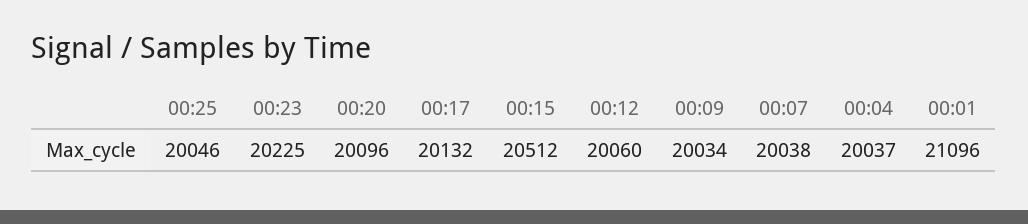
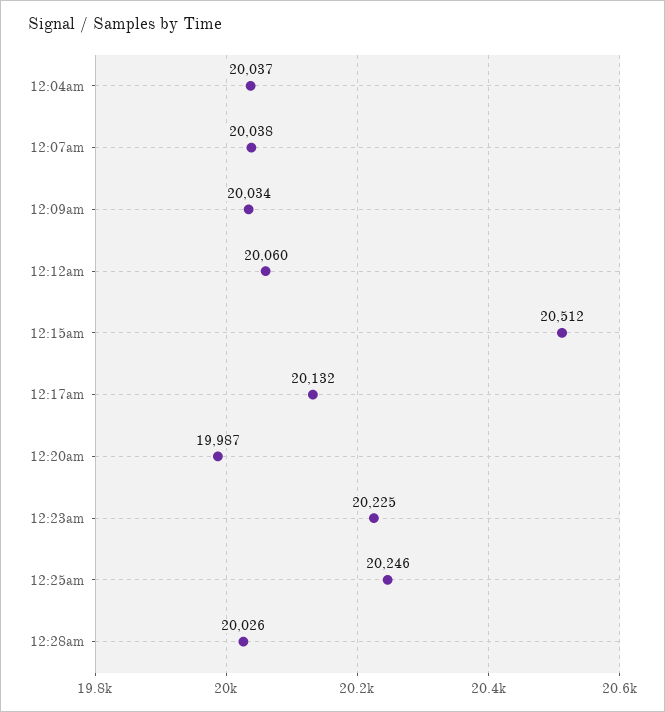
00:25: 20046 -> 20246
00:20: 20096 -> 19987
00:01: 21096 -> none
12:28am: none -> 20026

